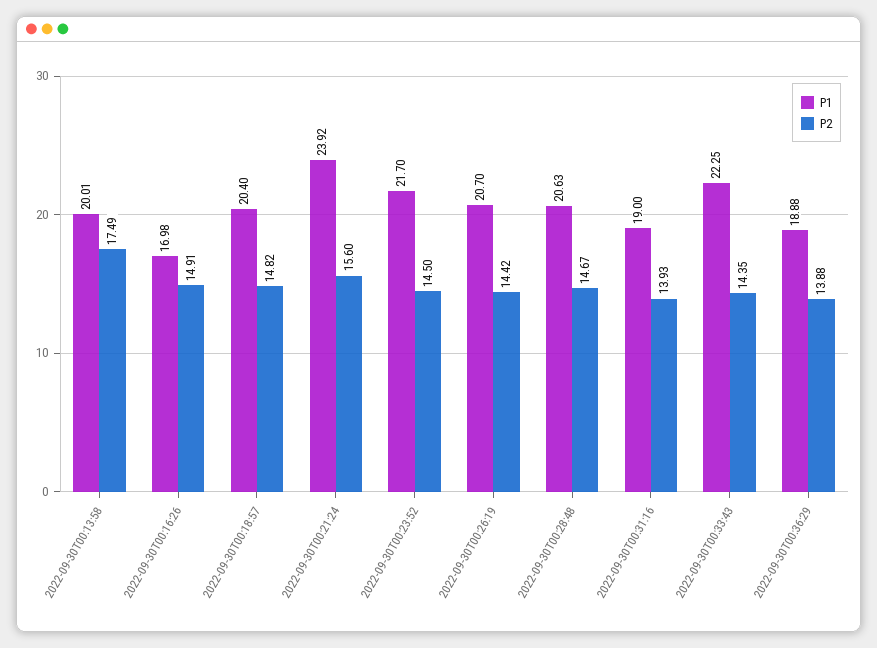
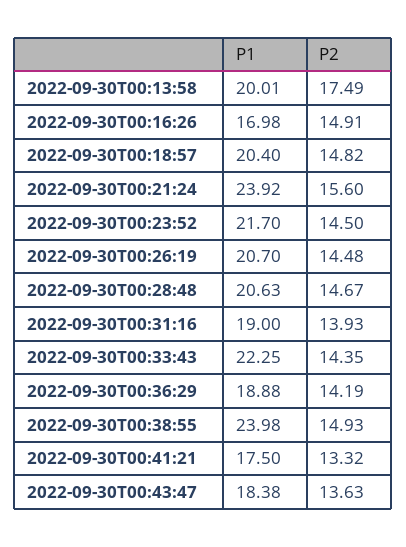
P2, 2022-09-30T00:26:19: 14.42 -> 14.48
P2, 2022-09-30T00:36:29: 13.88 -> 14.19
P1, 2022-09-30T00:38:55: none -> 23.98
P2, 2022-09-30T00:38:55: none -> 14.93
P1, 2022-09-30T00:41:21: none -> 17.5
P2, 2022-09-30T00:41:21: none -> 13.32
P1, 2022-09-30T00:43:47: none -> 18.38
P2, 2022-09-30T00:43:47: none -> 13.63

